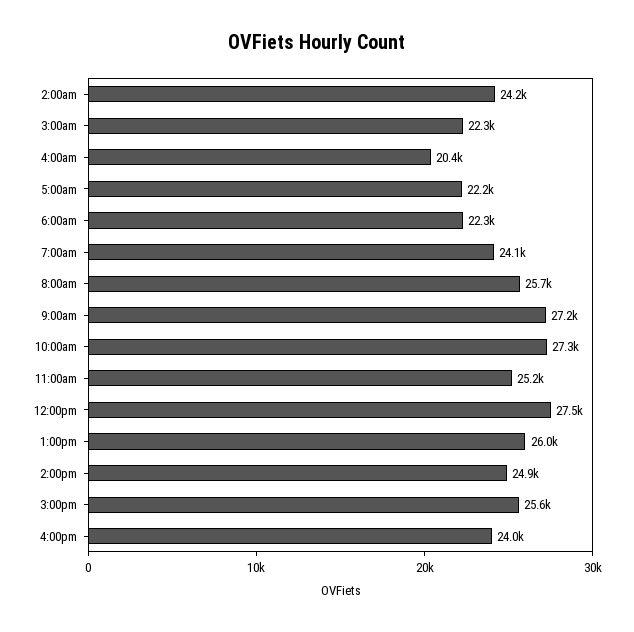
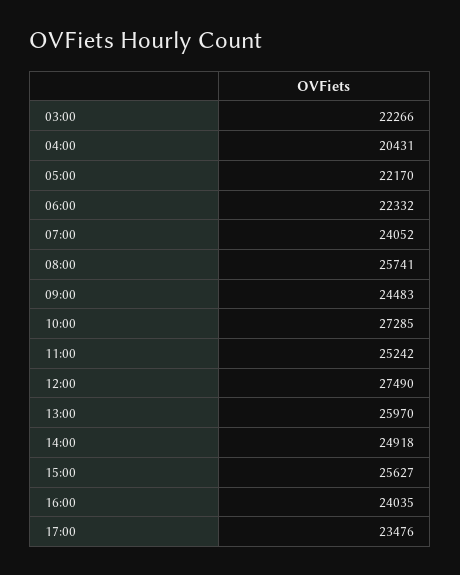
2:00am: 24200 -> none
9:00am: 27200 -> 24483
17:00: none -> 23476

